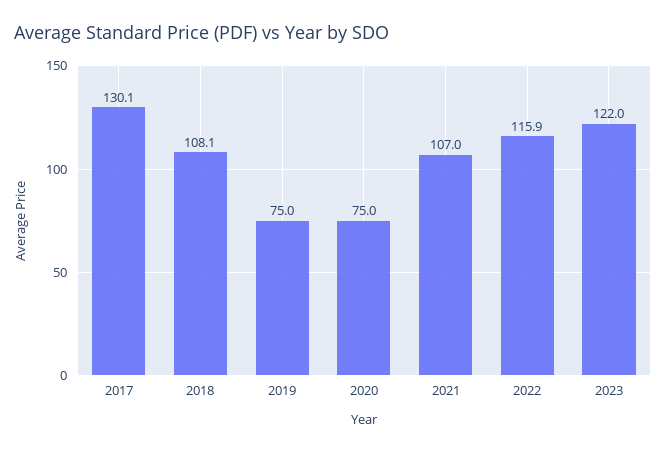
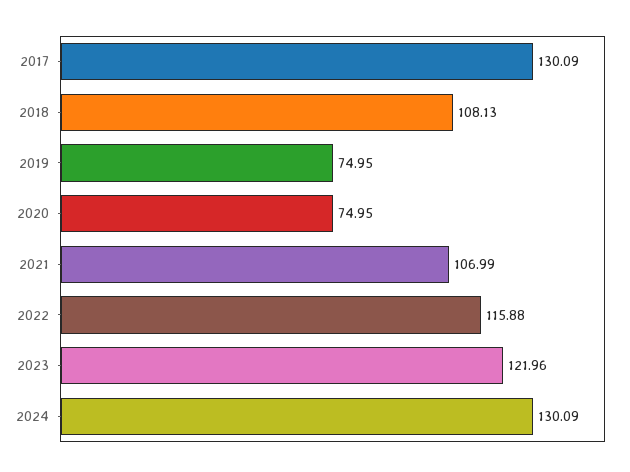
2024: none -> 130.09

